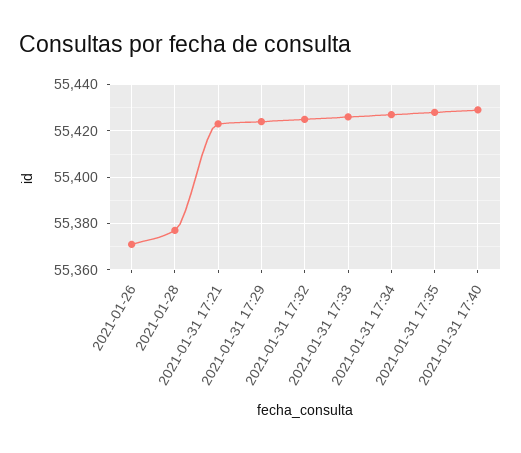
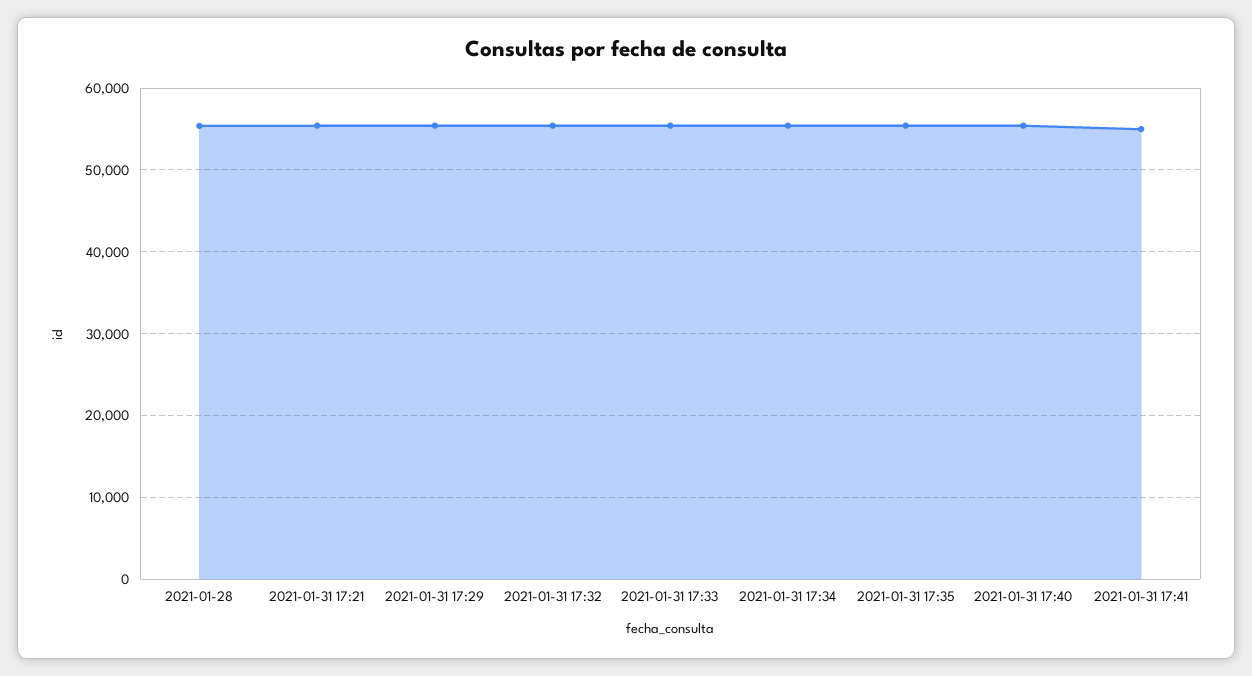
2021-01-26: 55370 -> none
2021-01-31 17:41: none -> 55000

